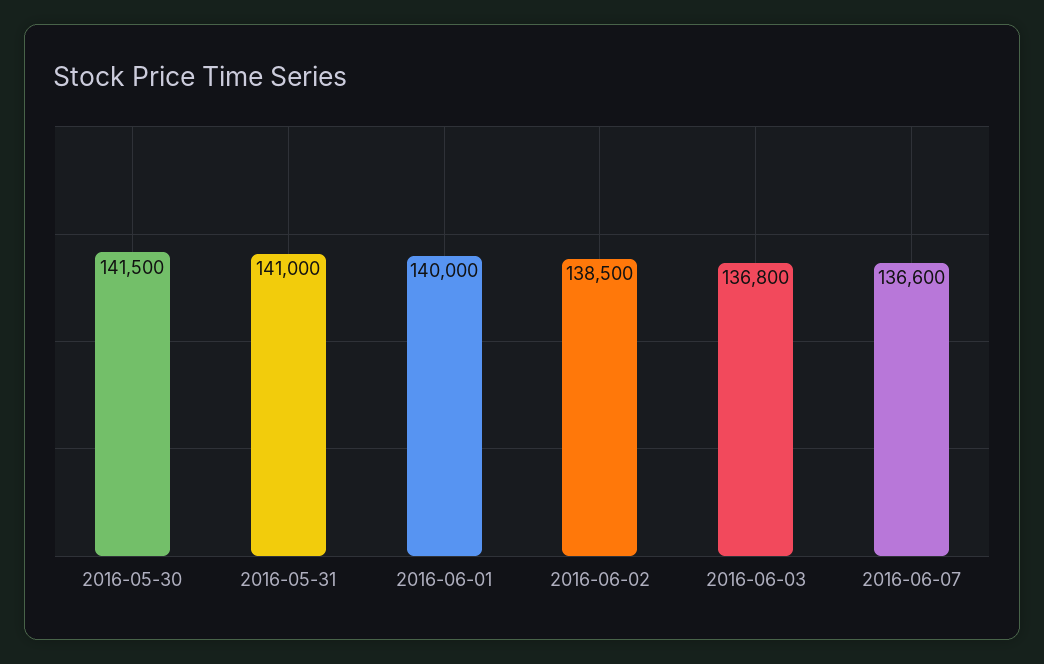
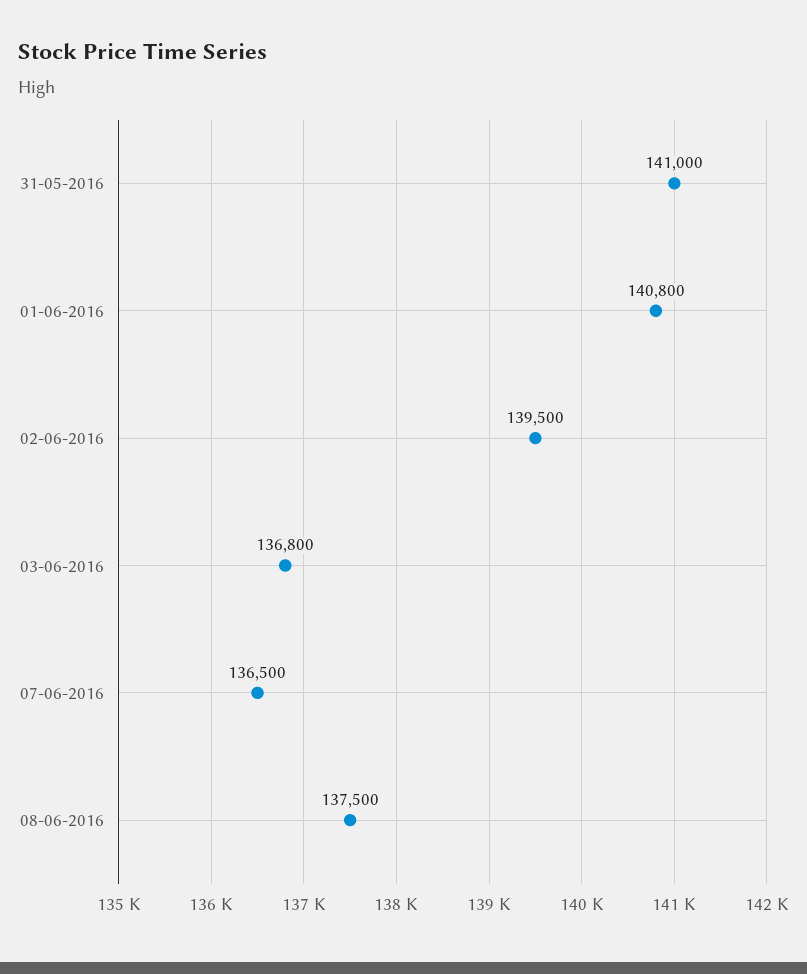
2016-05-30: 141500 -> none
2016-06-01: 140000 -> 140800
2016-06-02: 138500 -> 139500
2016-06-07: 136600 -> 136500
08-06-2016: none -> 137500

